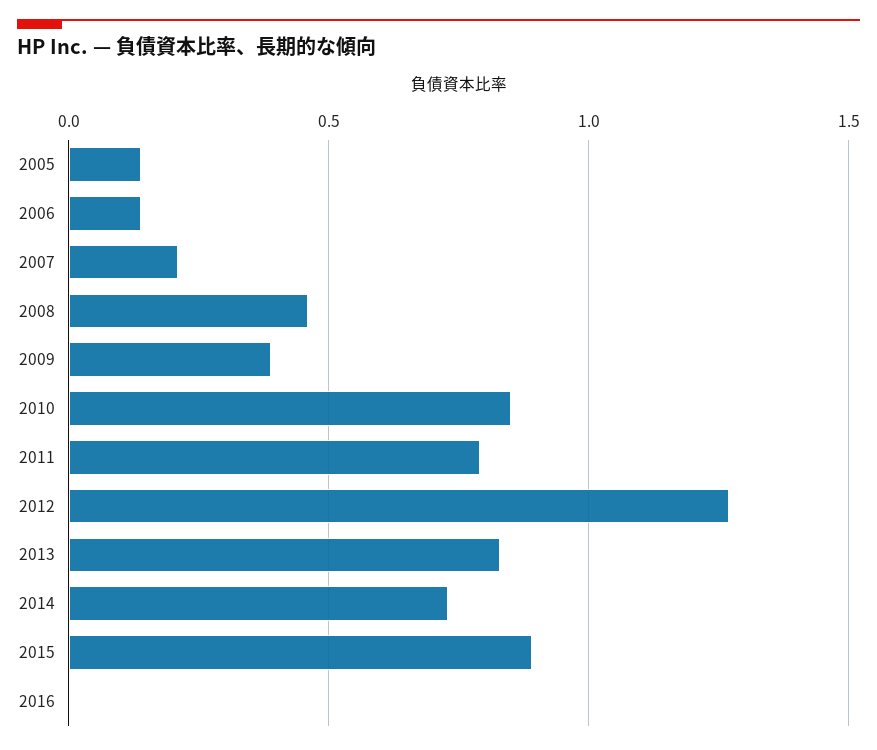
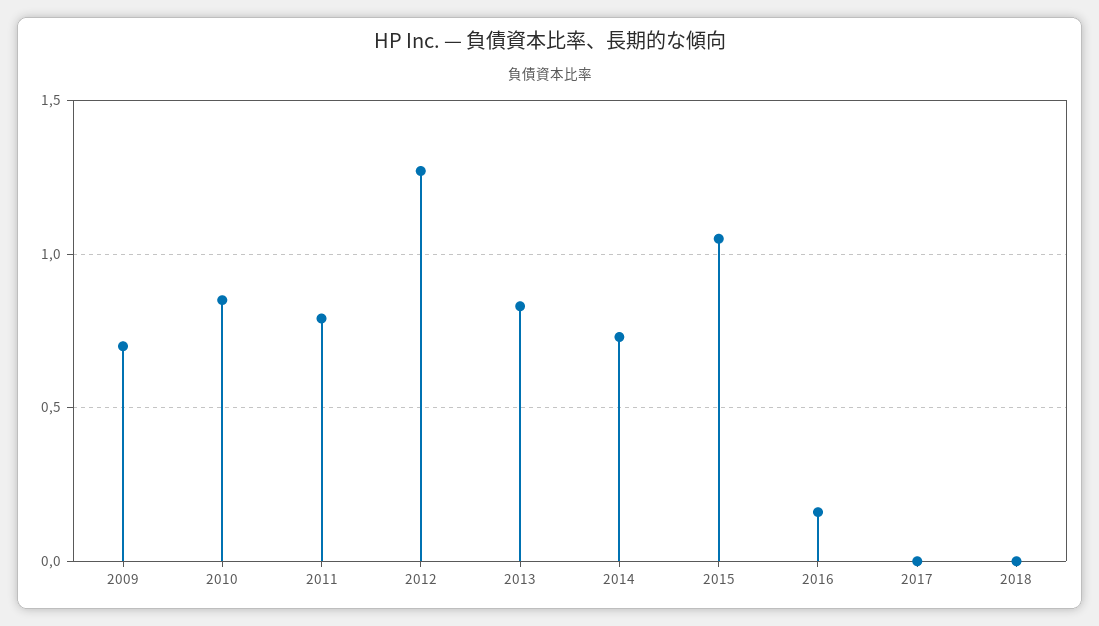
2005: 0.15 -> none
2006: 0.15 -> none
2007: 0.2 -> none
2008: 0.45 -> none
2009: 0.4 -> 0.7
2015: 0.9 -> 1.05
2016: 0 -> 0.15
2017: none -> 0
2018: none -> 0

